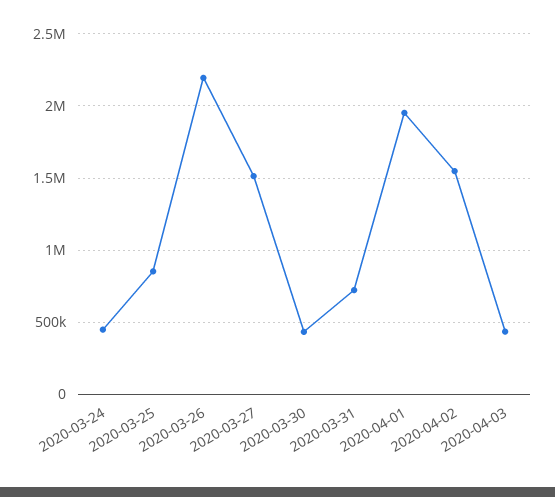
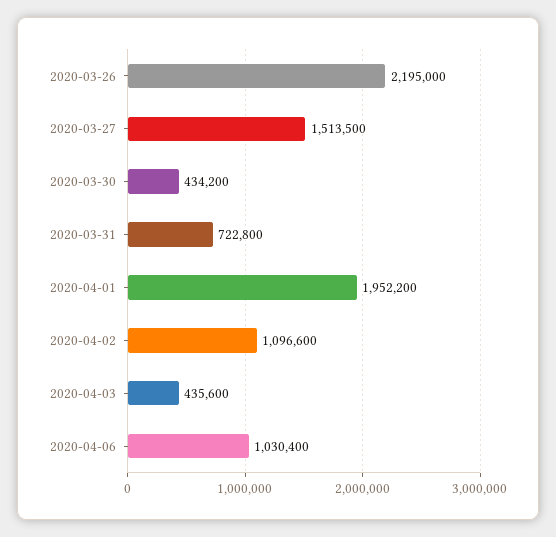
2020-03-24: 450000 -> none
2020-03-25: 850000 -> none
2020-04-02: 1550000 -> 1096600
2020-04-06: none -> 1030400

